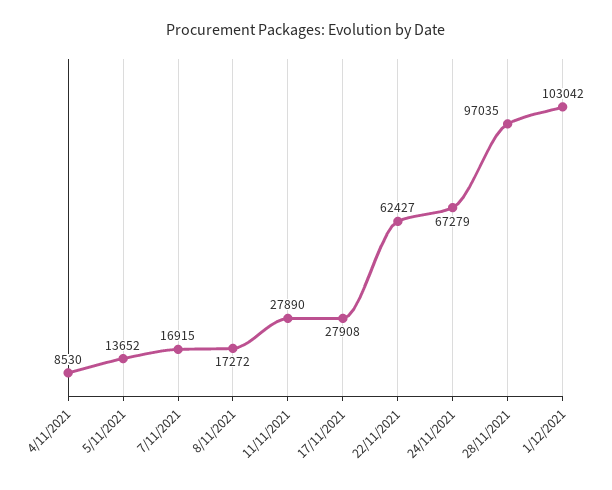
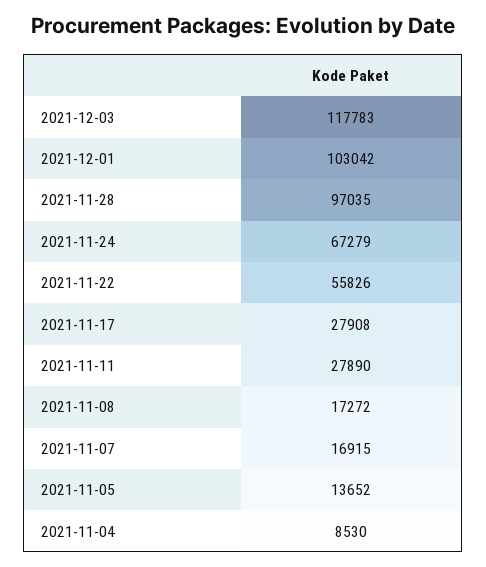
22/11/2021: 62427 -> 55826
2021-12-03: none -> 117783

